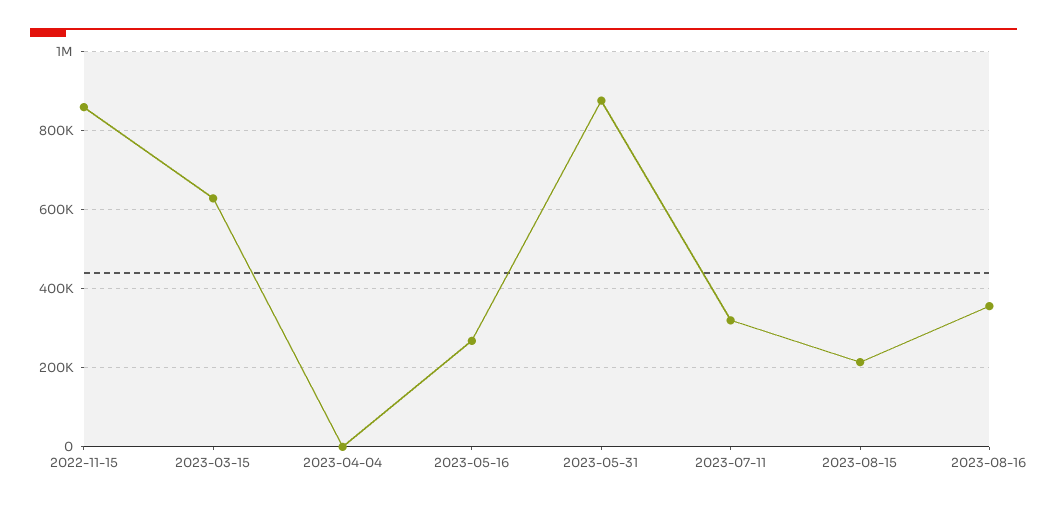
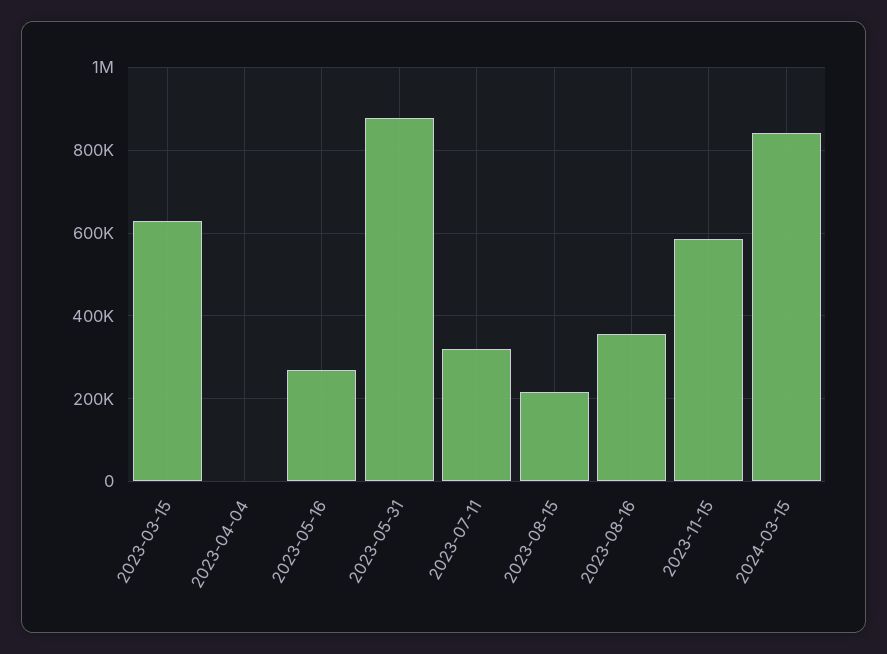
2022-11-15: 860000 -> none
2023-11-15: none -> 580000
2024-03-15: none -> 840000

